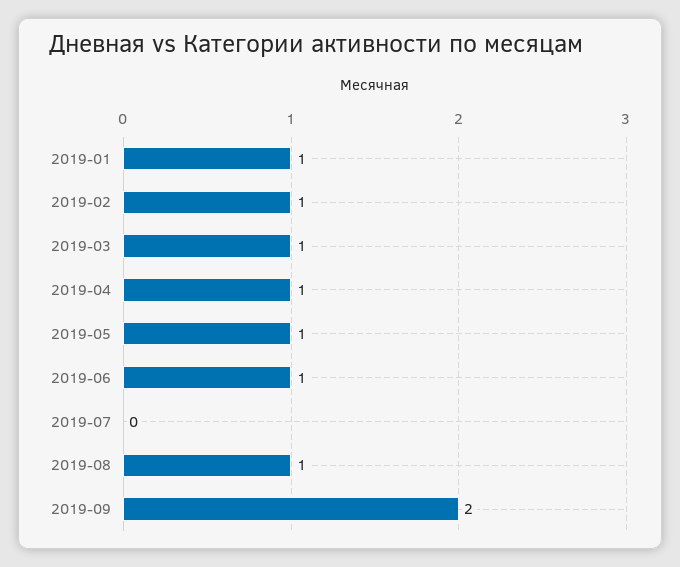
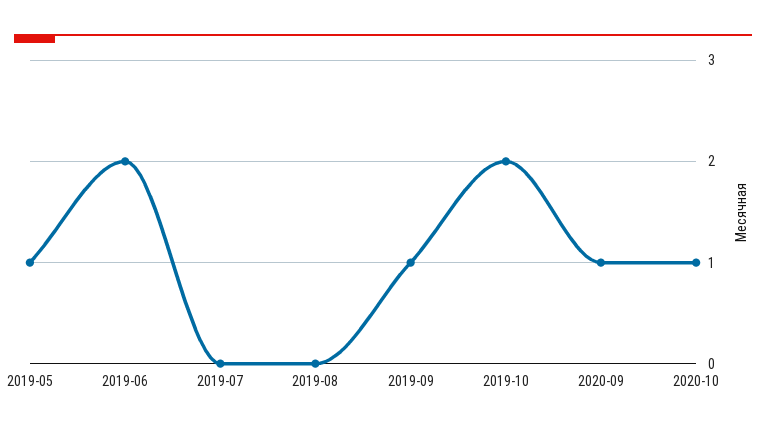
2019-01: 1 -> none
2019-02: 1 -> none
2019-03: 1 -> none
2019-04: 1 -> none
2019-06: 1 -> 2
2019-08: 1 -> 0
2019-09: 2 -> 1
2019-10: none -> 2
2020-09: none -> 1
2020-10: none -> 1

